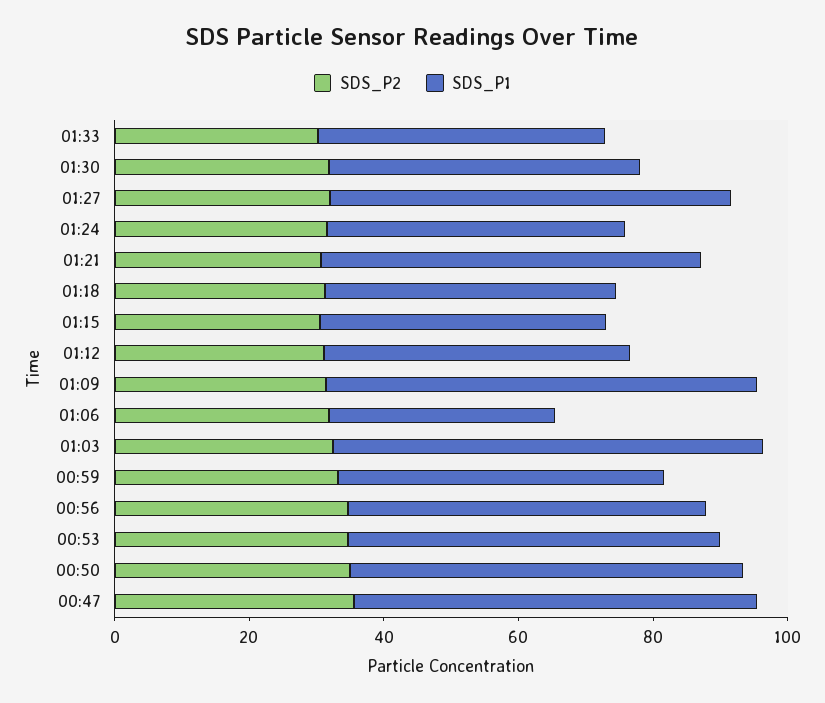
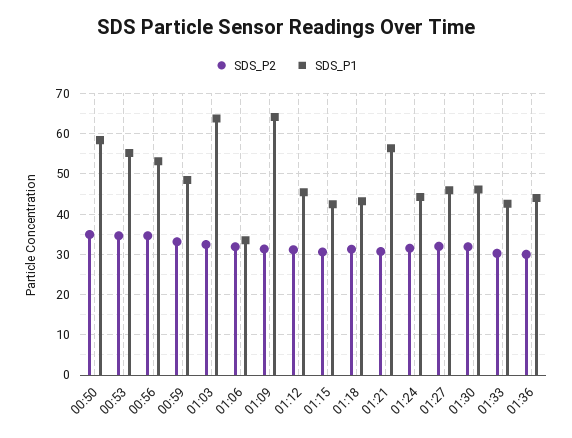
SDS_P1, 01:27: 60 -> 46
SDS_P2, 00:47: 35 -> none
SDS_P1, 00:47: 60 -> none
SDS_P2, 01:36: none -> 30
SDS_P1, 01:36: none -> 44

